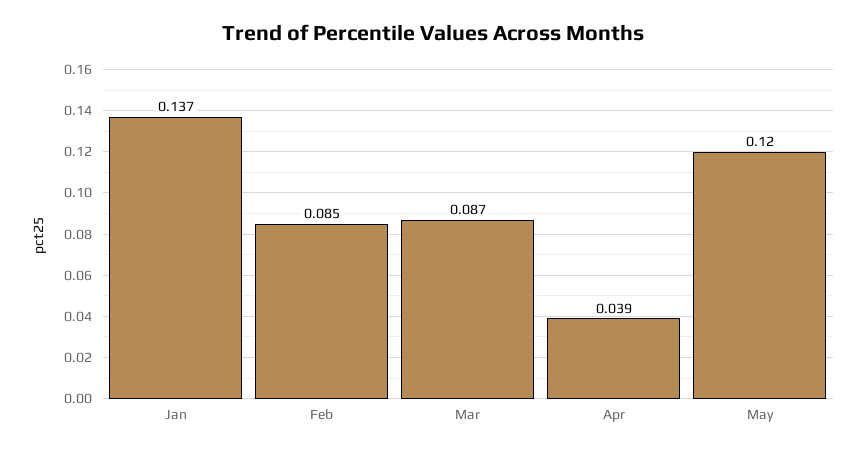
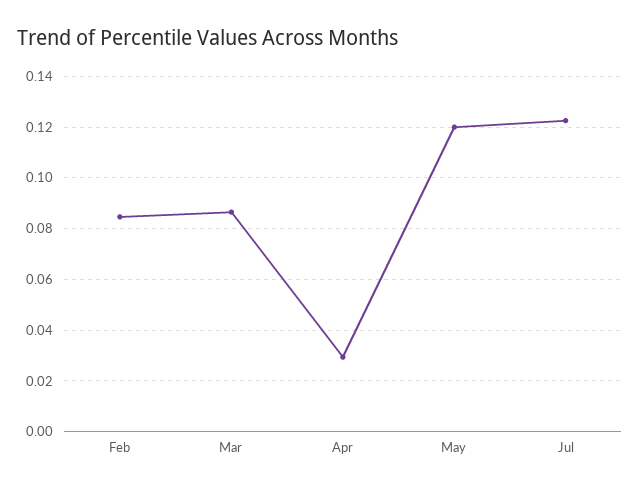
Jan: 0.137 -> none
Apr: 0.039 -> 0.03
Jul: none -> 0.1225

